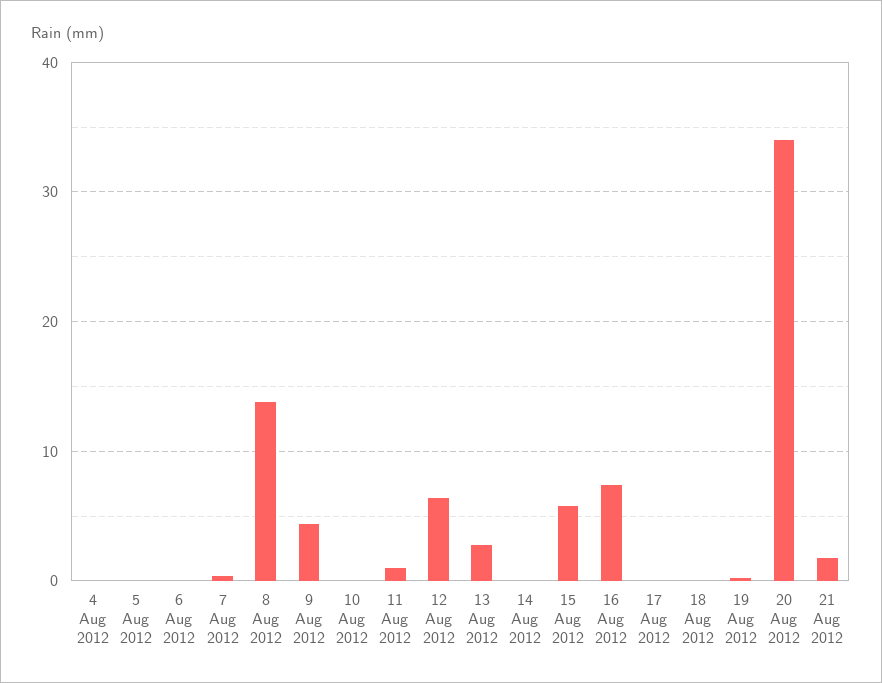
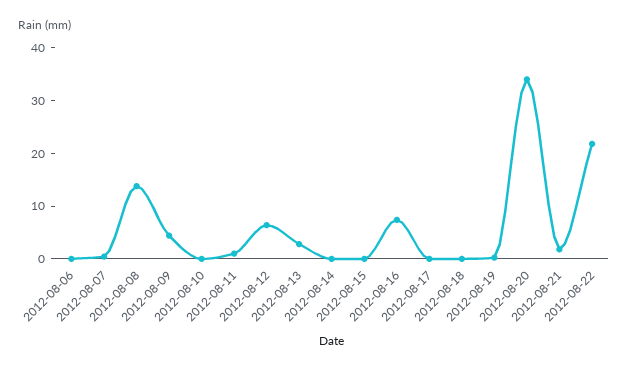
4 Aug 2012: 0 -> none
5 Aug 2012: 0 -> none
15 Aug 2012: 6 -> 0
2012-08-22: none -> 22

